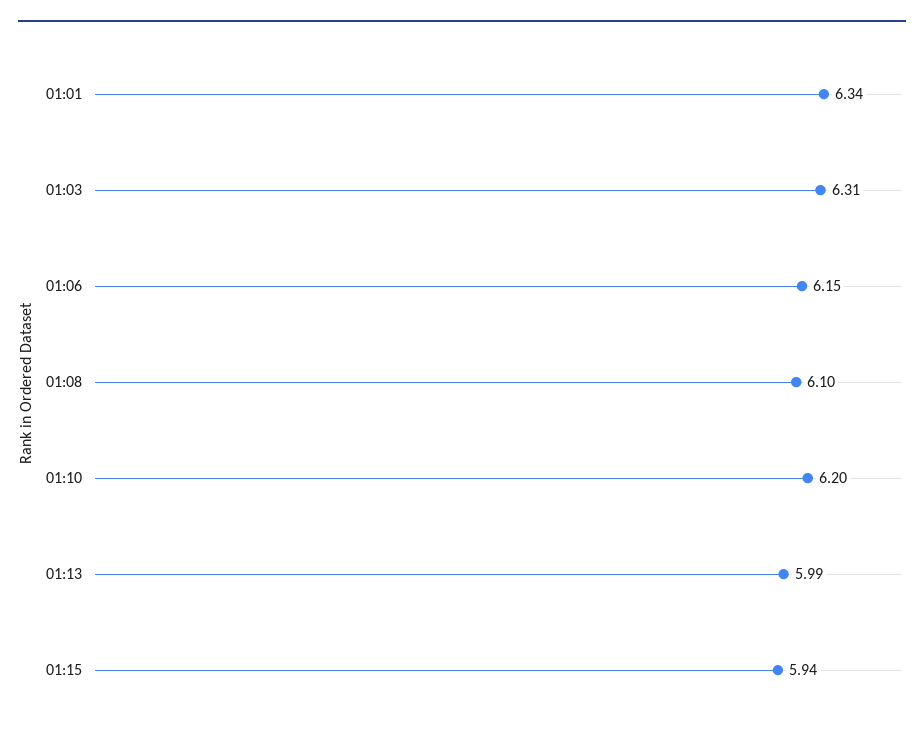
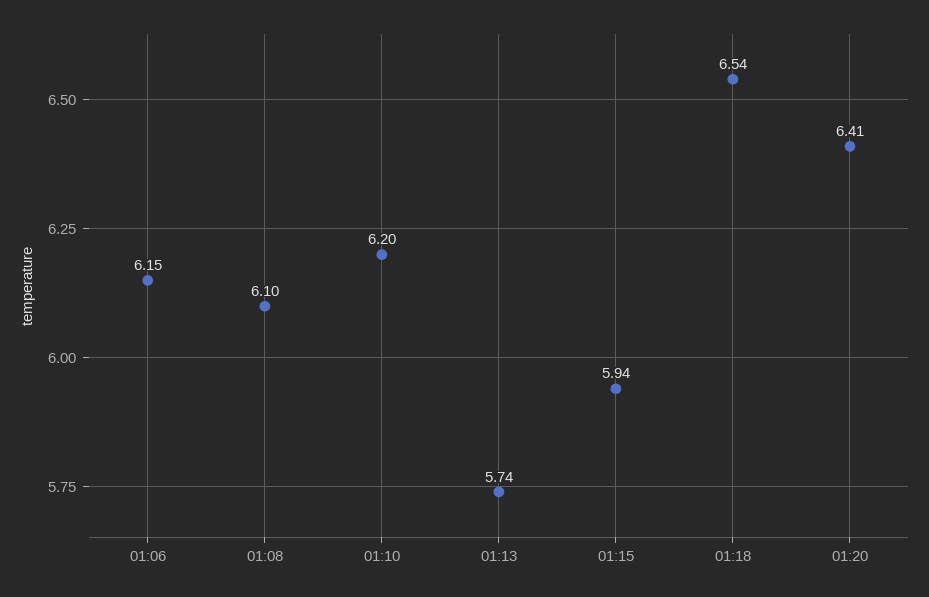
01:01: 6.34 -> none
01:03: 6.31 -> none
01:13: 5.99 -> 5.74
01:18: none -> 6.54
01:20: none -> 6.41

